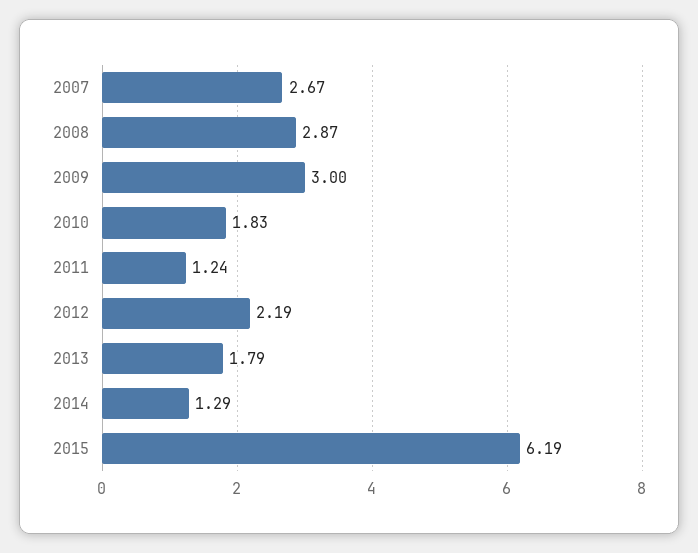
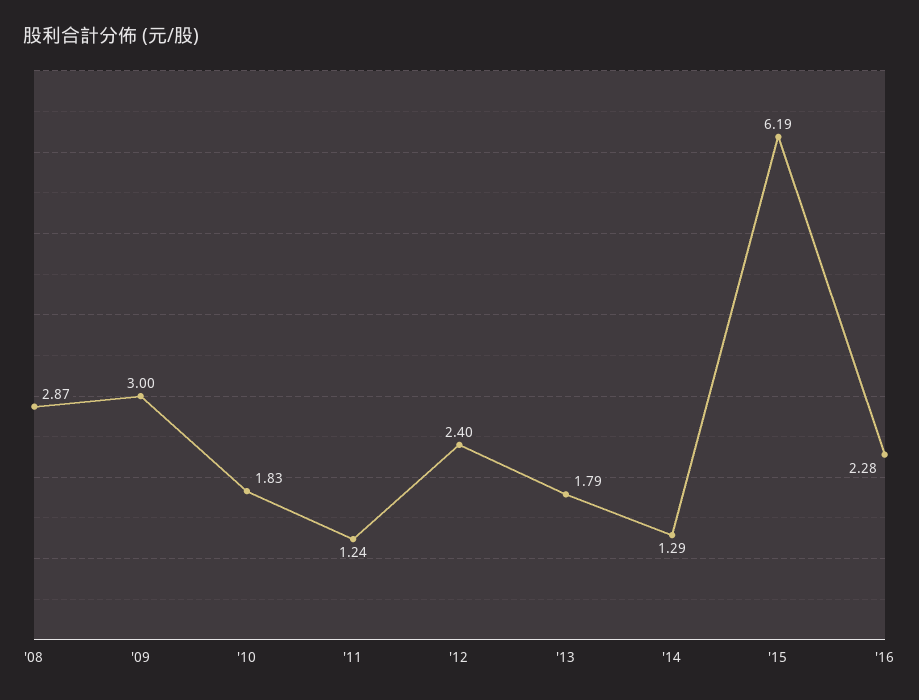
2007: 2.67 -> none
2012: 2.19 -> 2.4
'16: none -> 2.28

